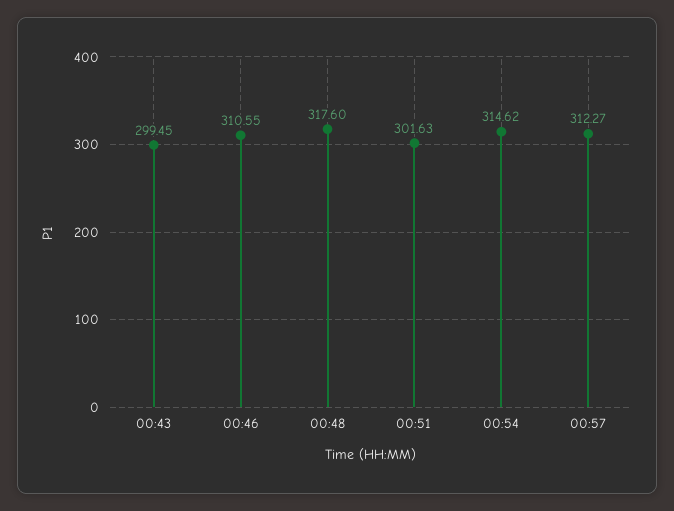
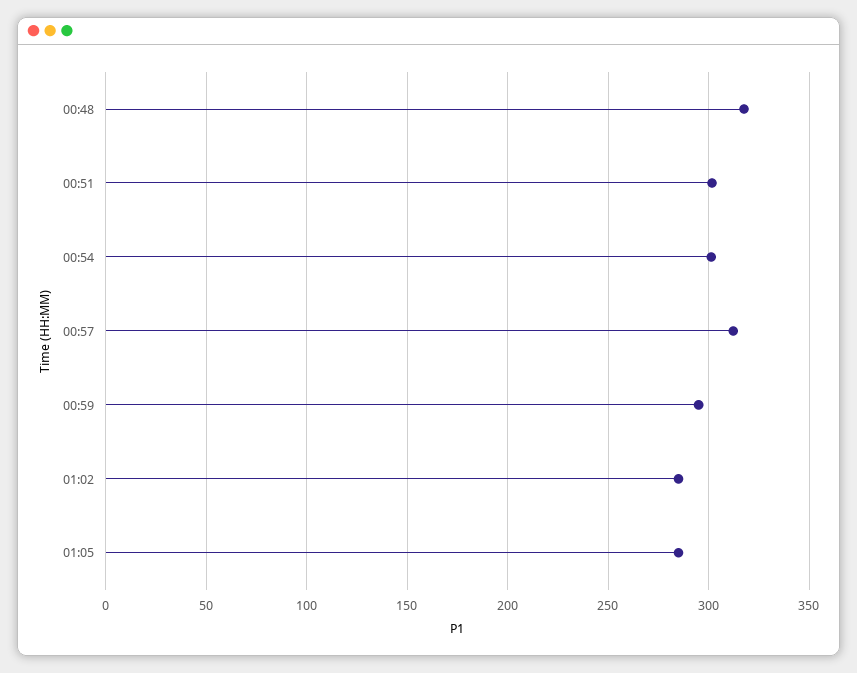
00:43: 299.45 -> none
00:46: 310.55 -> none
00:54: 314.62 -> 300
00:59: none -> 295
01:02: none -> 285
01:05: none -> 285

